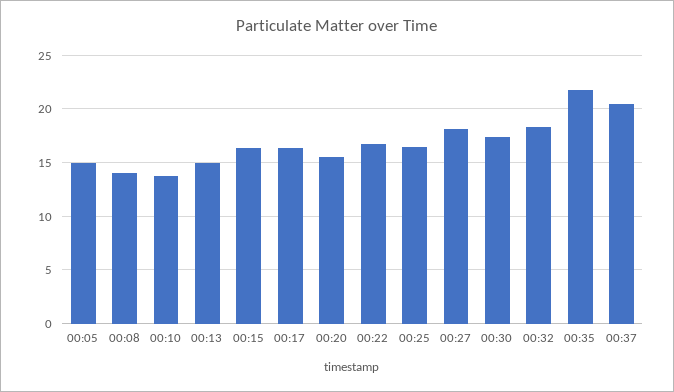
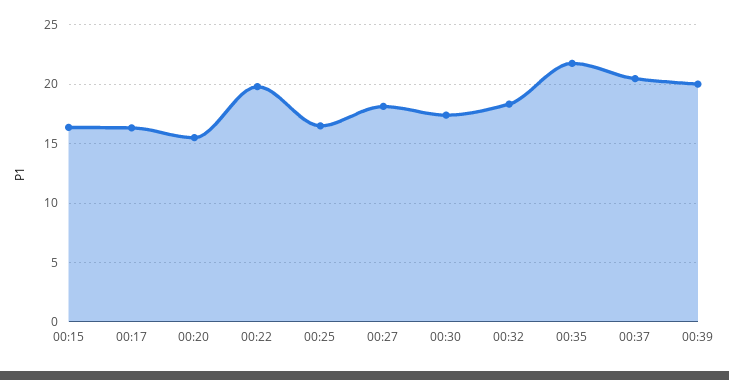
00:05: 15 -> none
00:08: 14 -> none
00:10: 14 -> none
00:13: 15 -> none
00:22: 17 -> 20
00:39: none -> 20

